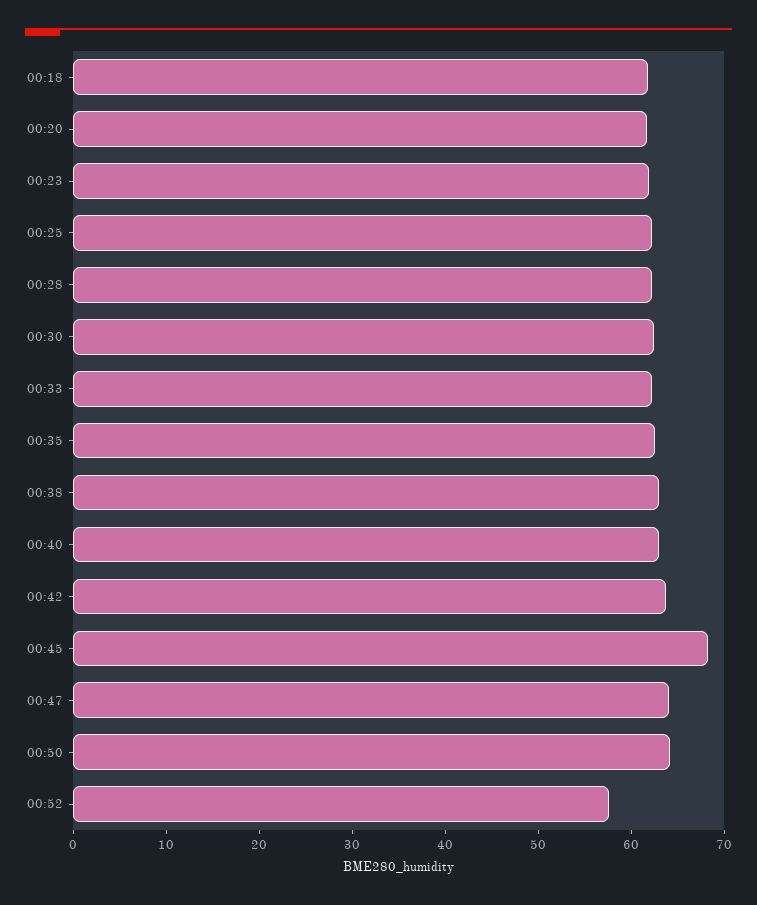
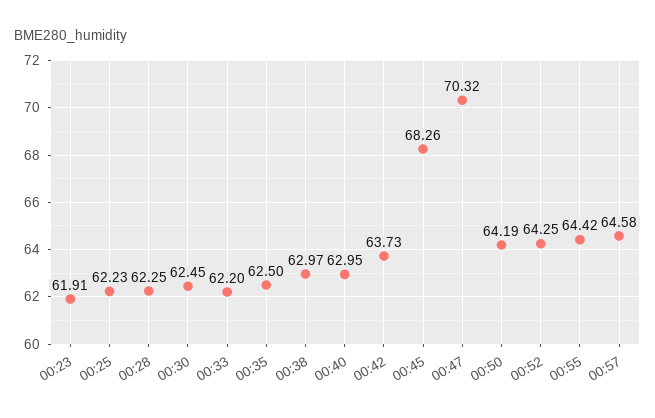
00:18: 62 -> none
00:20: 62 -> none
00:47: 64 -> 70.32
00:52: 58 -> 64.25
00:55: none -> 64.42
00:57: none -> 64.58

